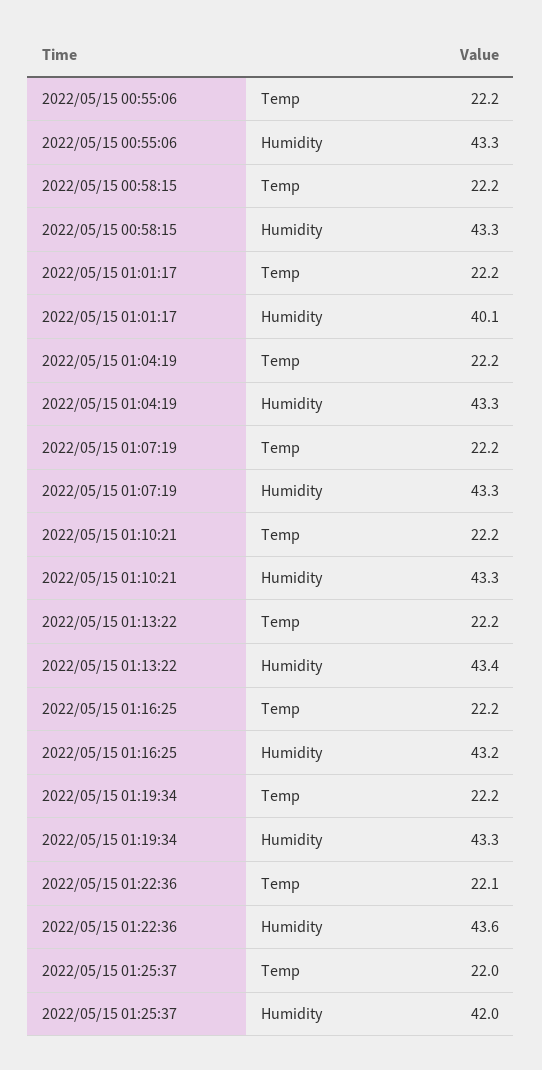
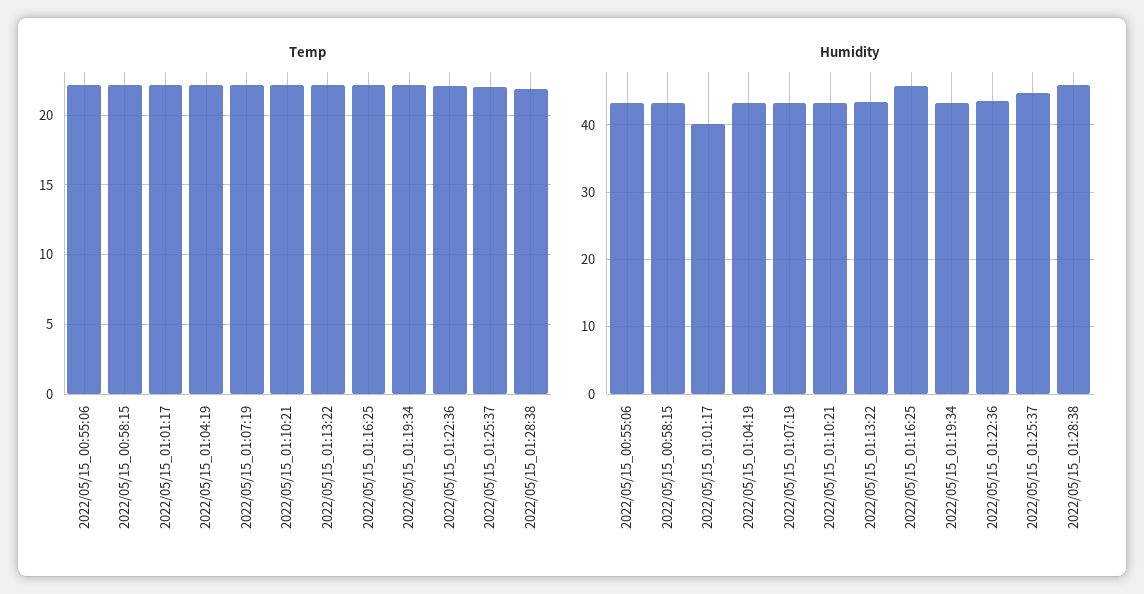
Humidity, 2022/05/15 01:16:25: 43.2 -> 46
Humidity, 2022/05/15 01:25:37: 42 -> 45
Temp, 2022/05/15_01:28:38: none -> 22
Humidity, 2022/05/15_01:28:38: none -> 46

